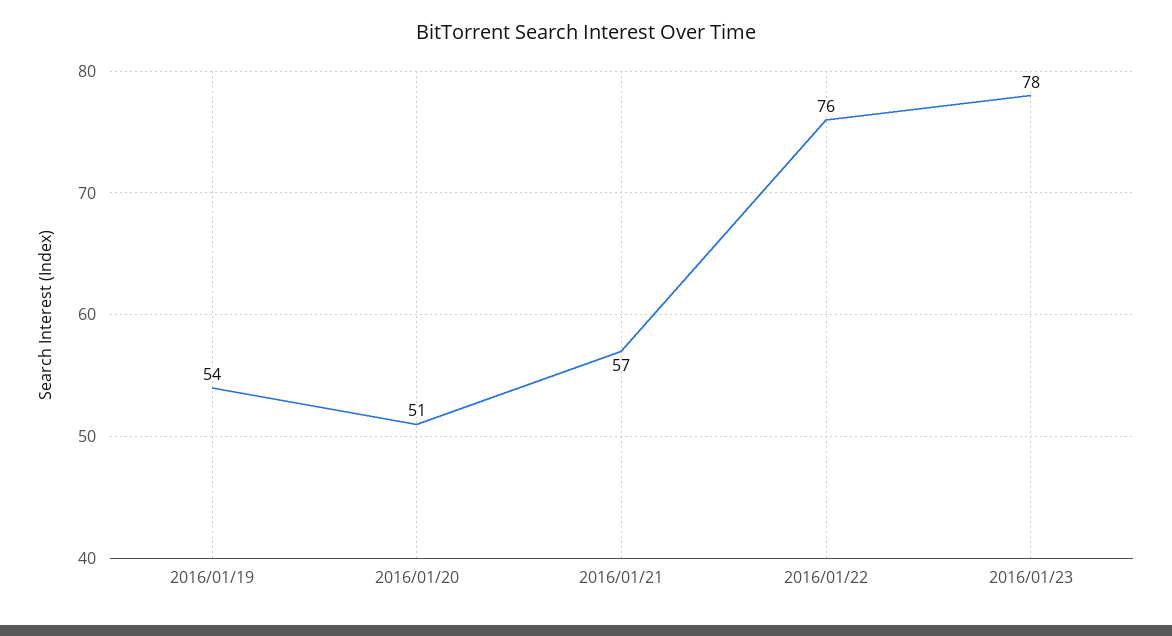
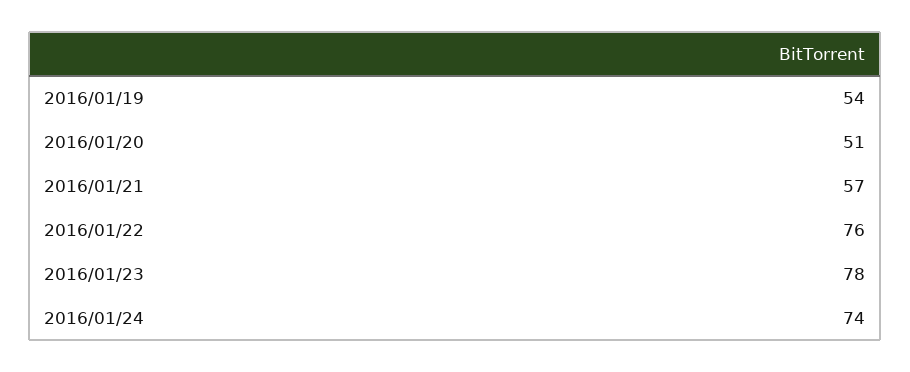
2016/01/24: none -> 74

